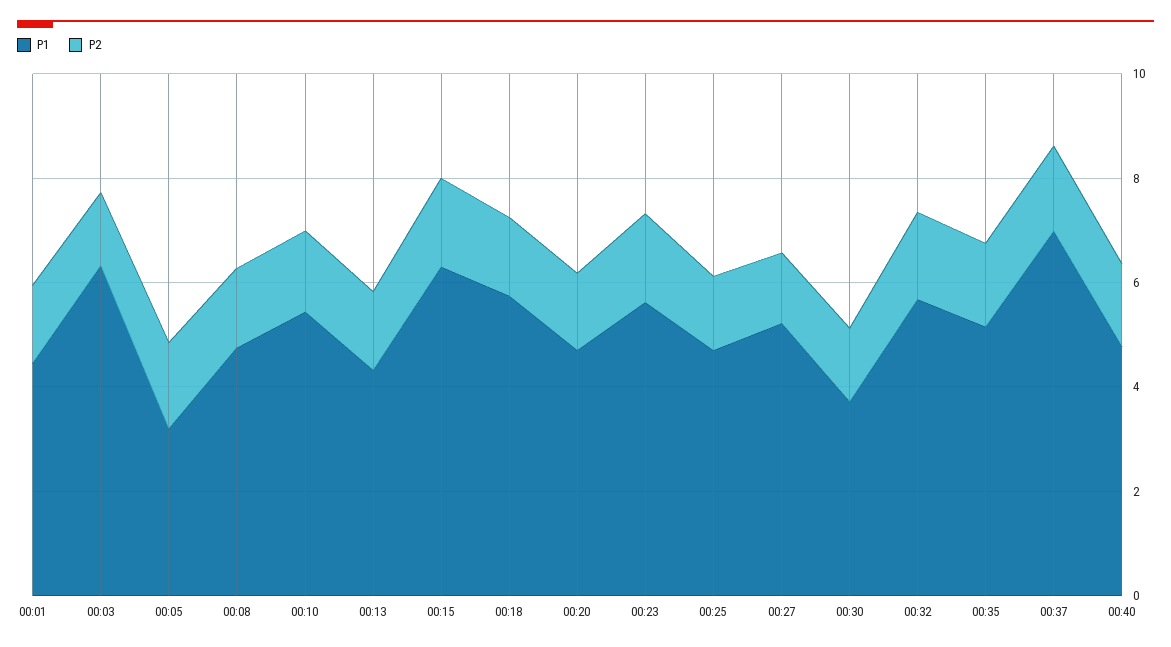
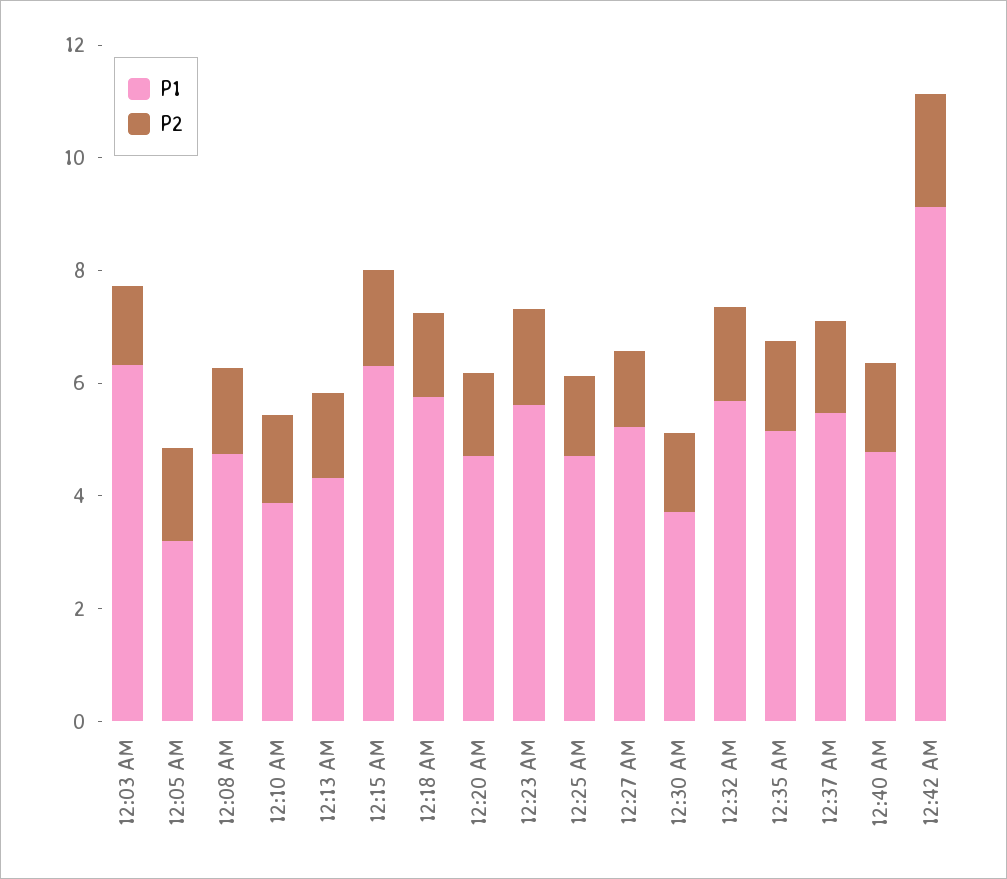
P1, 00:01: 4.5 -> none
P2, 00:01: 1.5 -> none
P1, 00:10: 5.5 -> 4
P1, 00:37: 7 -> 5.5
P1, 12:42 AM: none -> 9
P2, 12:42 AM: none -> 2

